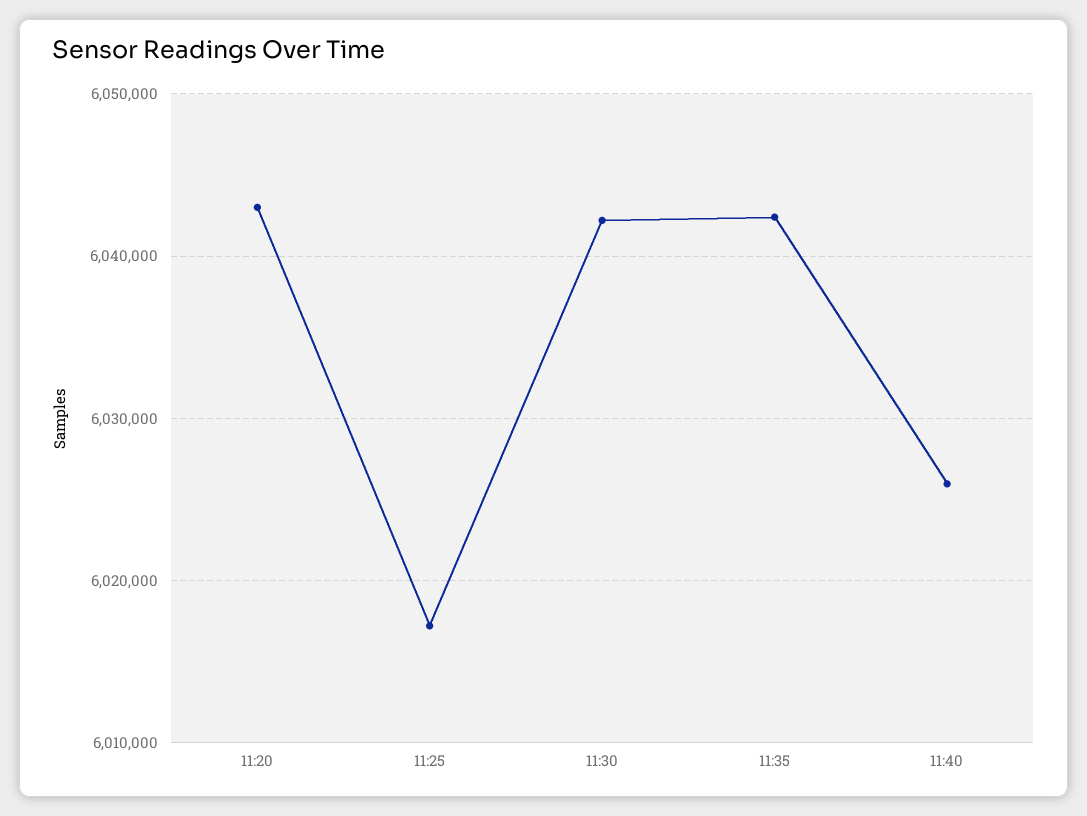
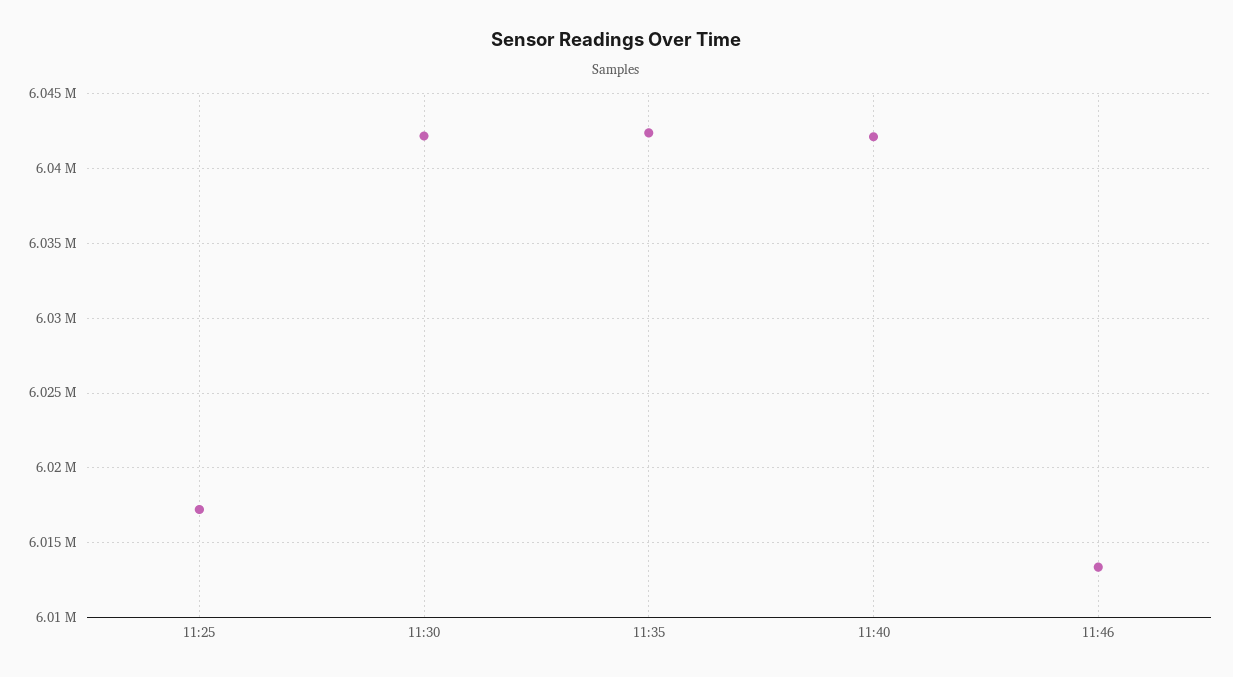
11:20: 6043000 -> none
11:40: 6026000 -> 6042000
11:46: none -> 6013500

